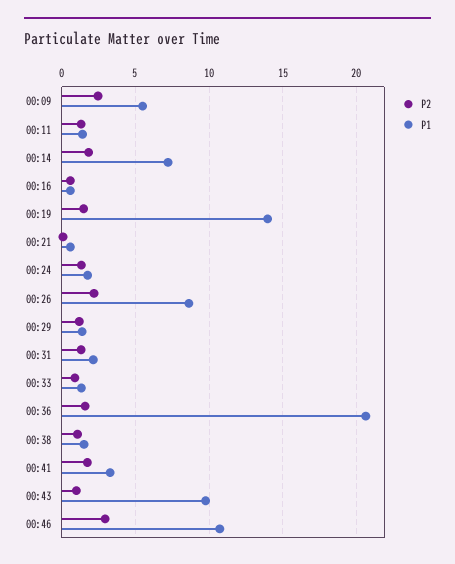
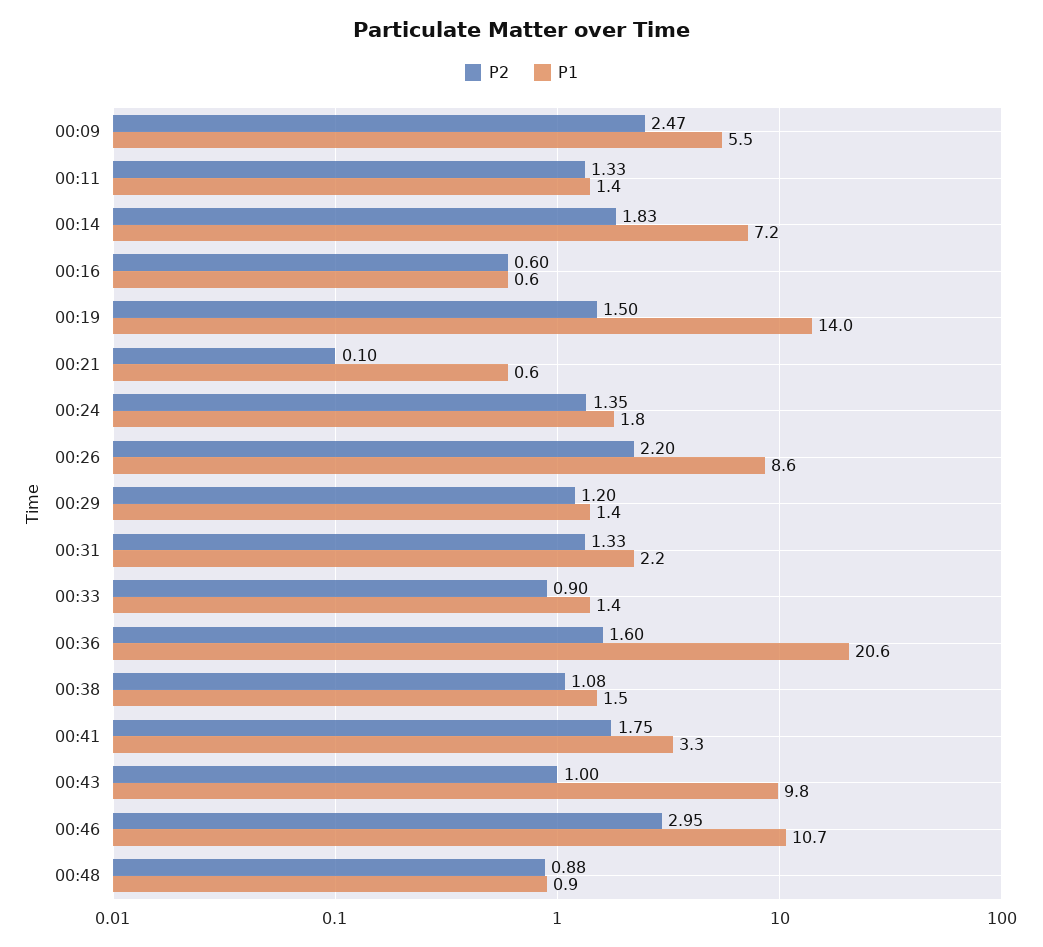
P2, 00:48: none -> 0.88
P1, 00:48: none -> 0.9

